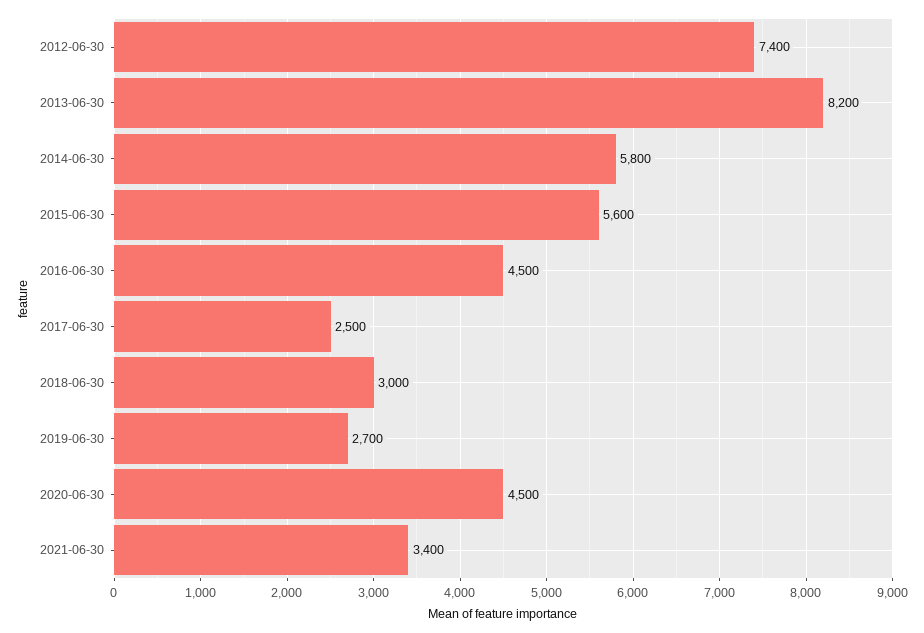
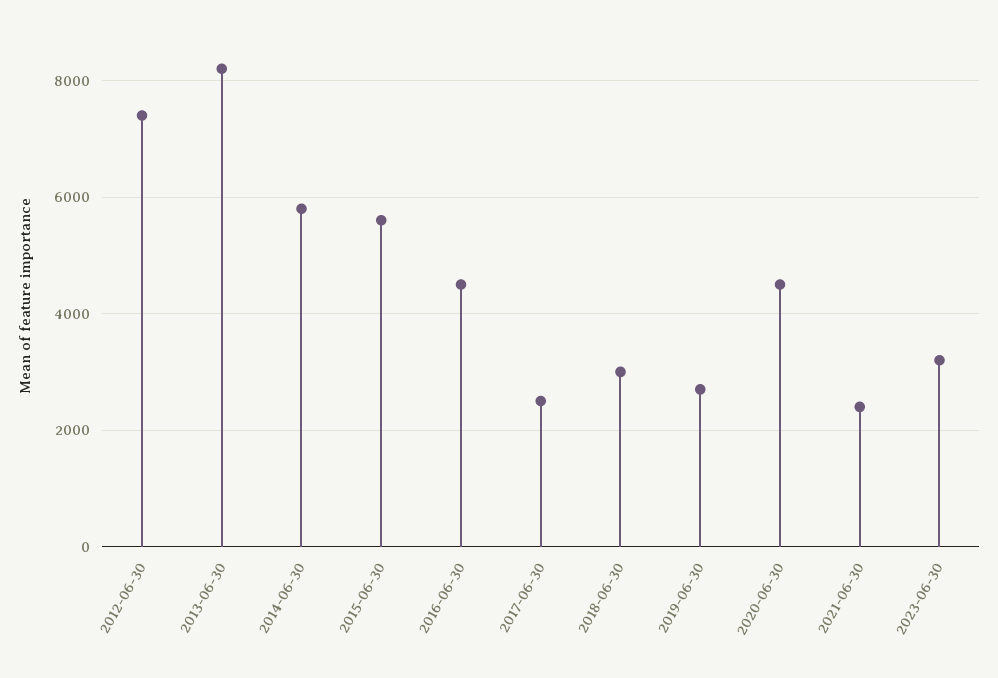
2021-06-30: 3400 -> 2400
2023-06-30: none -> 3200

